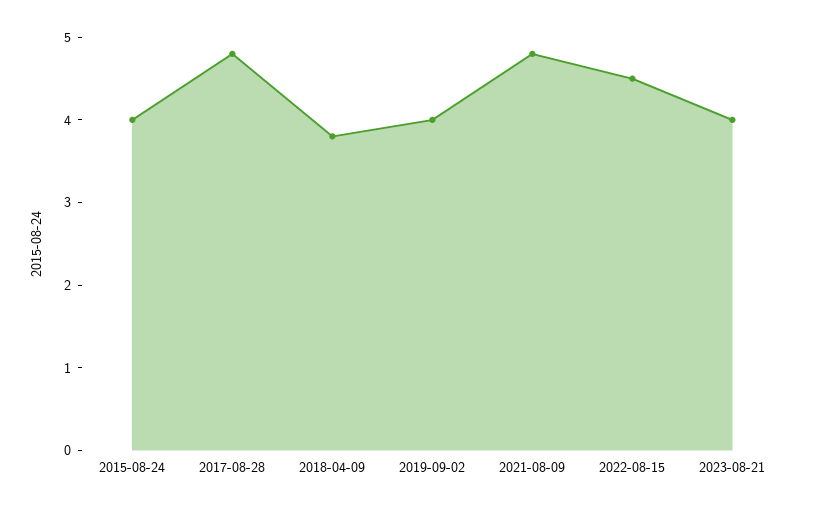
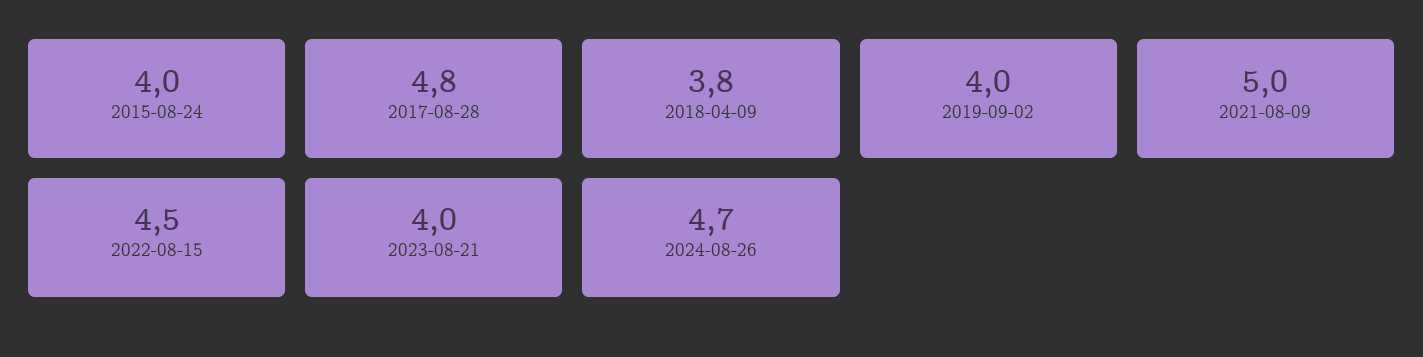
2021-08-09: 4.8 -> 5
2024-08-26: none -> 4.7

